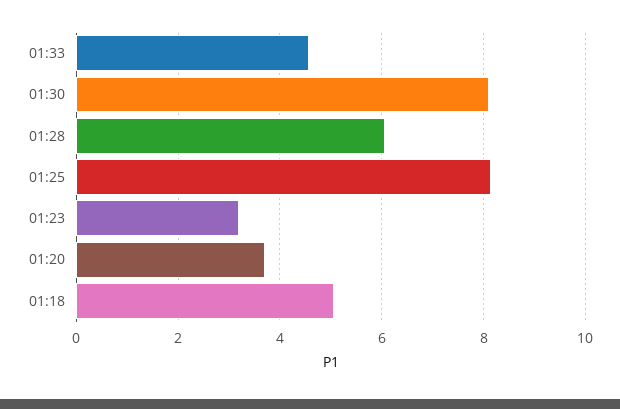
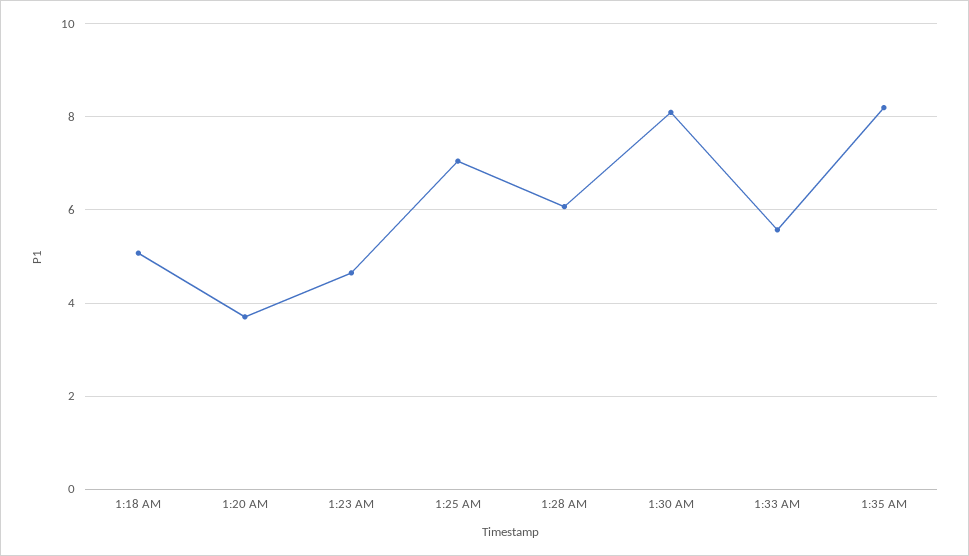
01:33: 4.6 -> 5.6
01:25: 8.2 -> 7
01:23: 3.2 -> 4.6
1:35 AM: none -> 8.2

